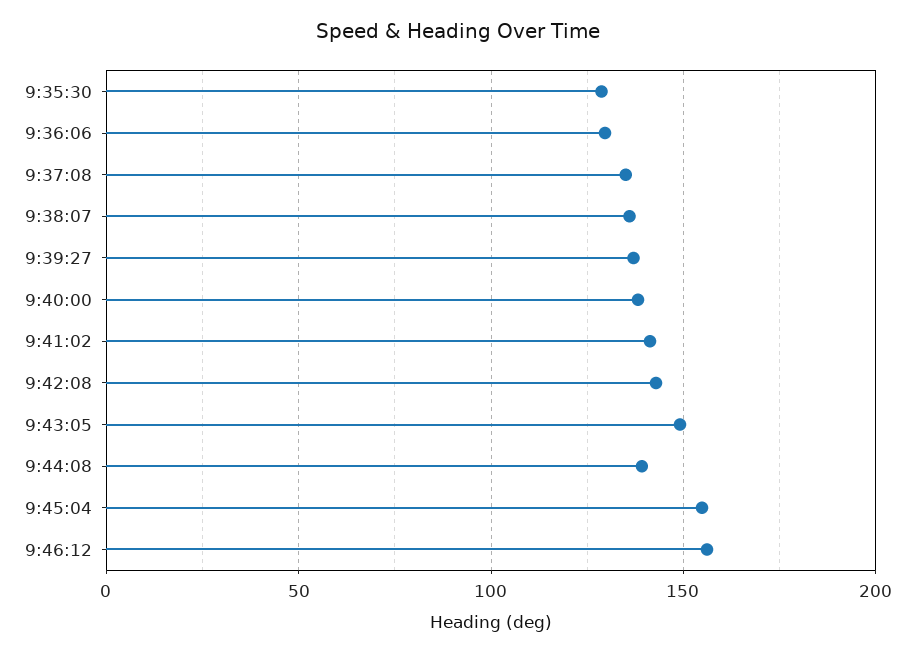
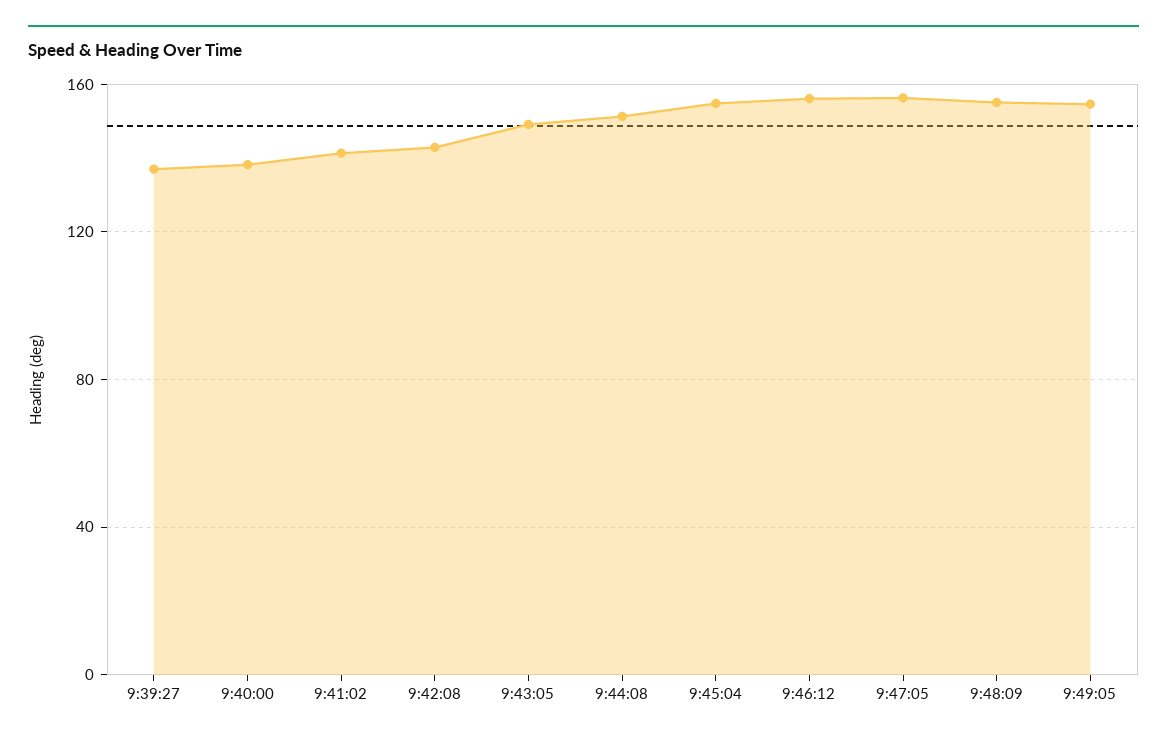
9:35:30: 130 -> none
9:36:06: 130 -> none
9:37:08: 135 -> none
9:38:07: 135 -> none
9:44:08: 140 -> 150
9:47:05: none -> 155
9:48:09: none -> 155
9:49:05: none -> 155

